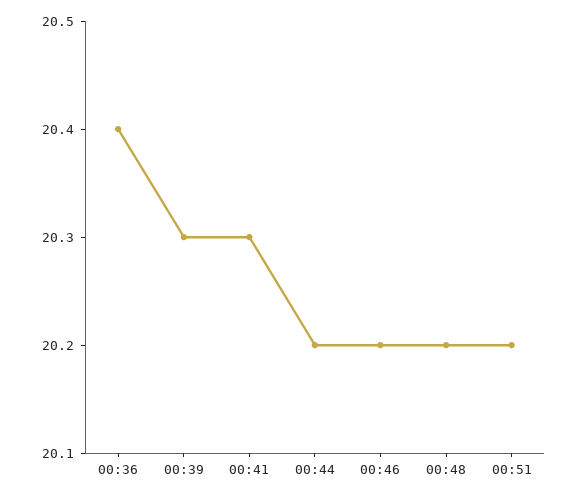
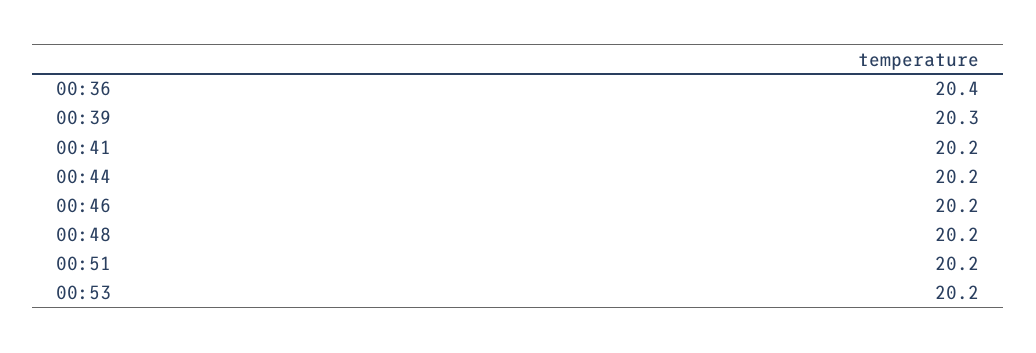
00:41: 20.3 -> 20.2
00:53: none -> 20.2

